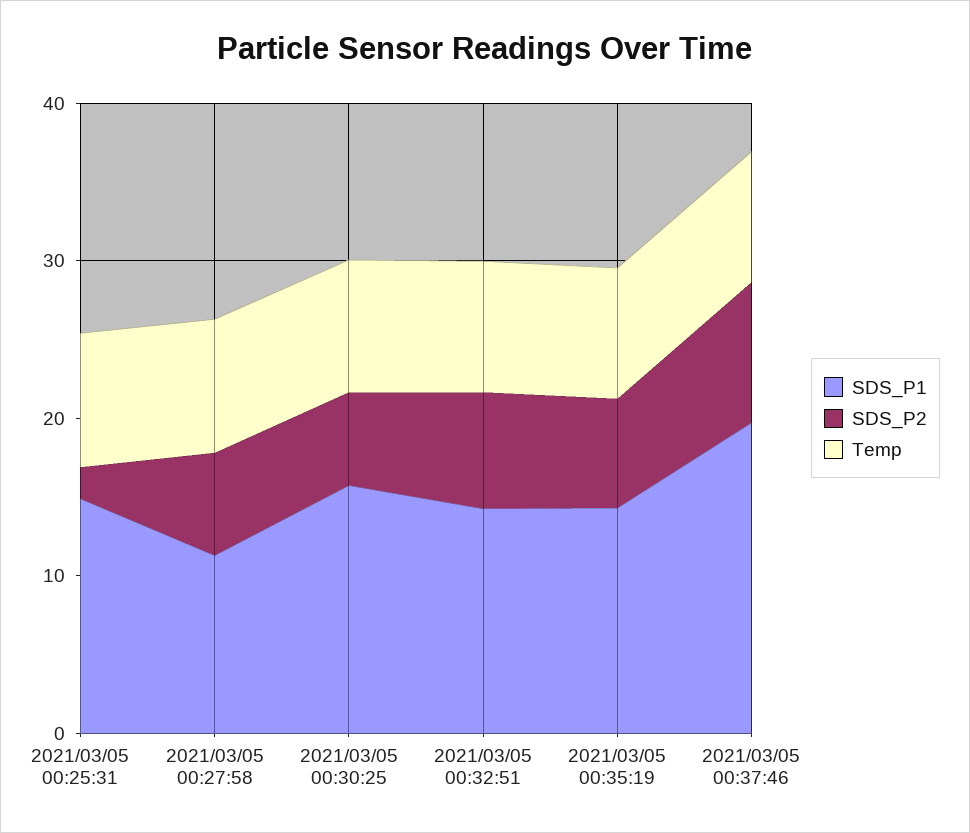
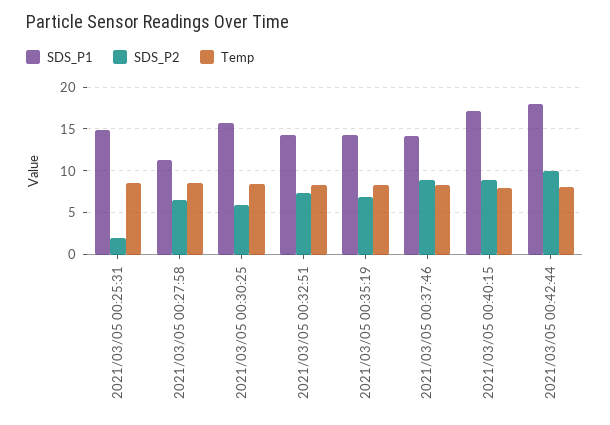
SDS_P1, 2021/03/05 00:37:46: 20 -> 14
SDS_P1, 2021/03/05 00:40:15: none -> 17
SDS_P2, 2021/03/05 00:40:15: none -> 9
Temp, 2021/03/05 00:40:15: none -> 8
SDS_P1, 2021/03/05 00:42:44: none -> 18
SDS_P2, 2021/03/05 00:42:44: none -> 10
Temp, 2021/03/05 00:42:44: none -> 8

